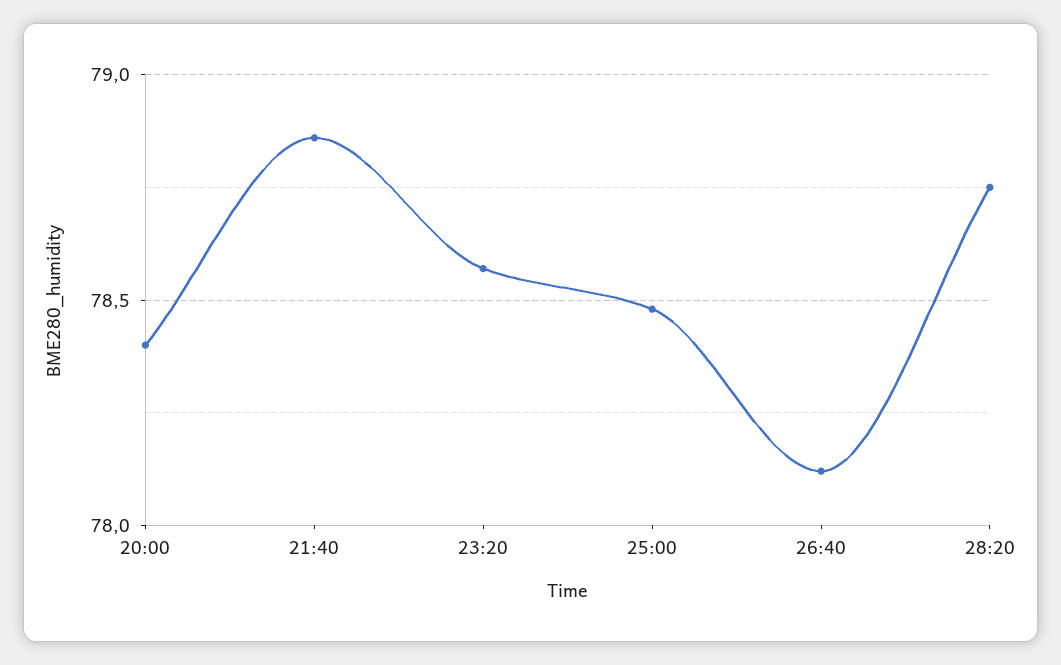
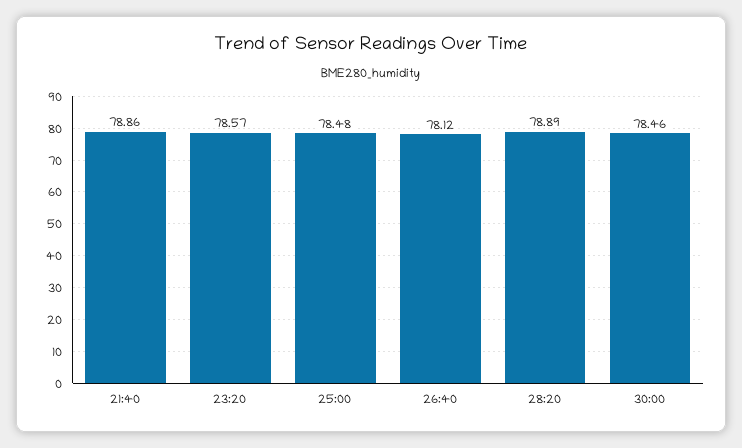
20:00: 78.4 -> none
28:20: 78.75 -> 78.89
30:00: none -> 78.46

